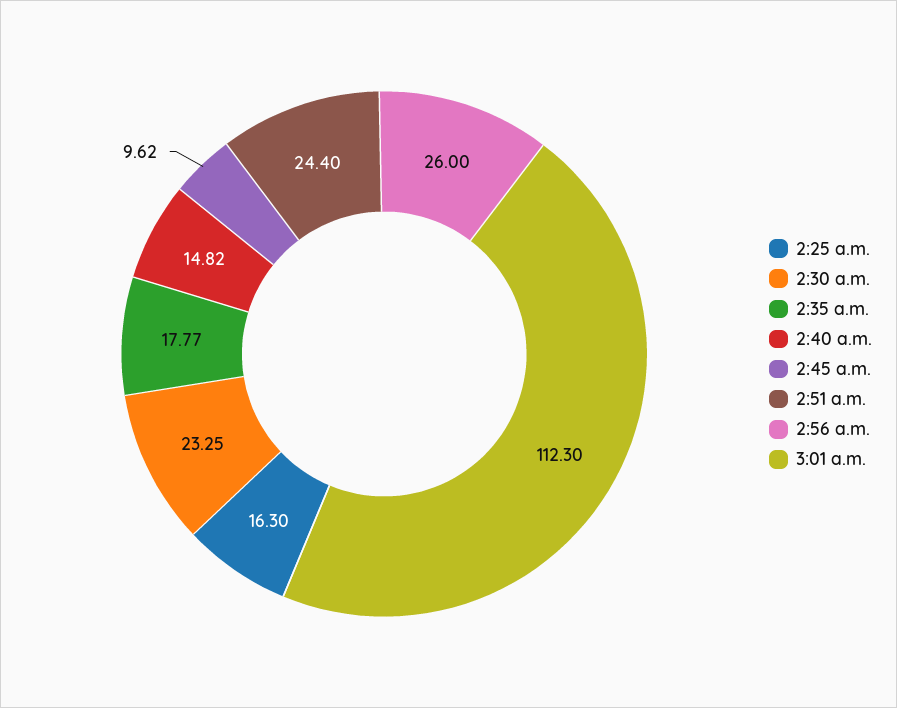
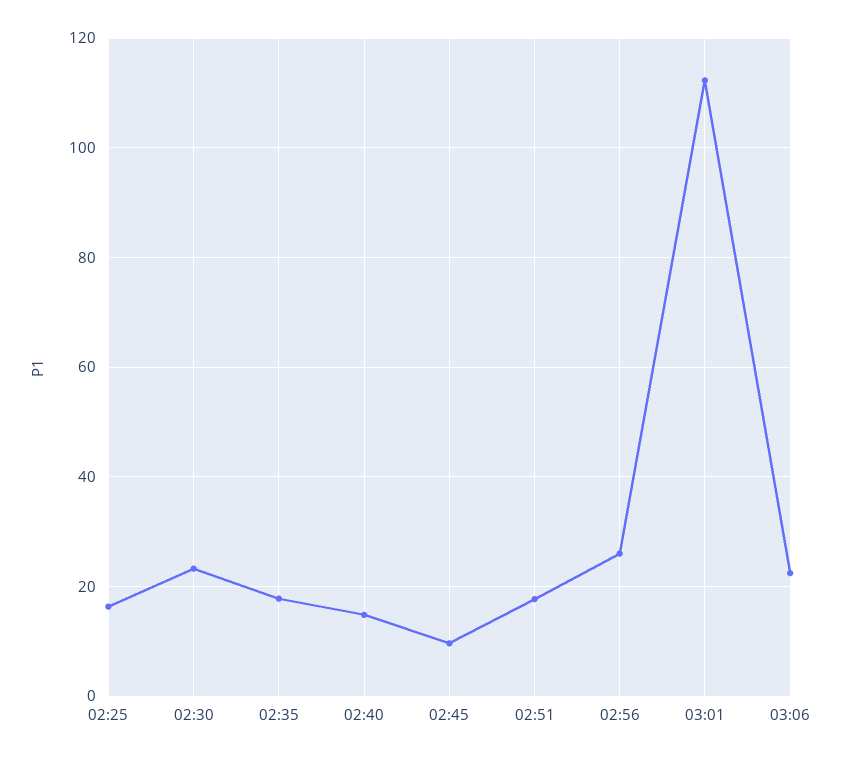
2:51 a.m.: 24.4 -> 18
03:06: none -> 22

